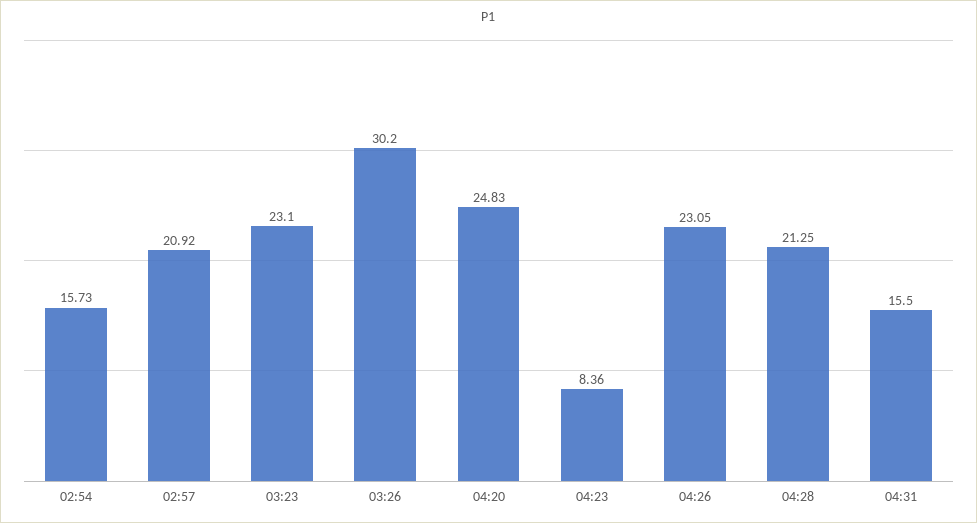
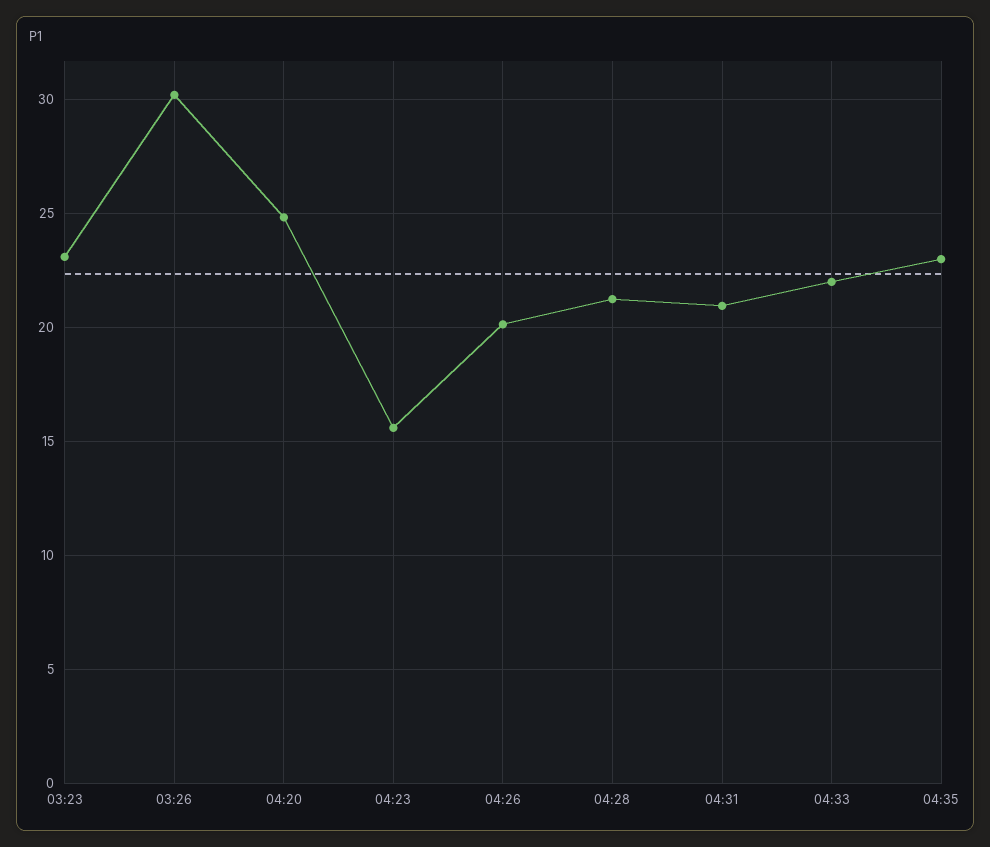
02:54: 15.73 -> none
02:57: 20.92 -> none
04:23: 8.36 -> 15.5
04:26: 23.05 -> 20
04:31: 15.5 -> 21
04:33: none -> 22
04:35: none -> 23

